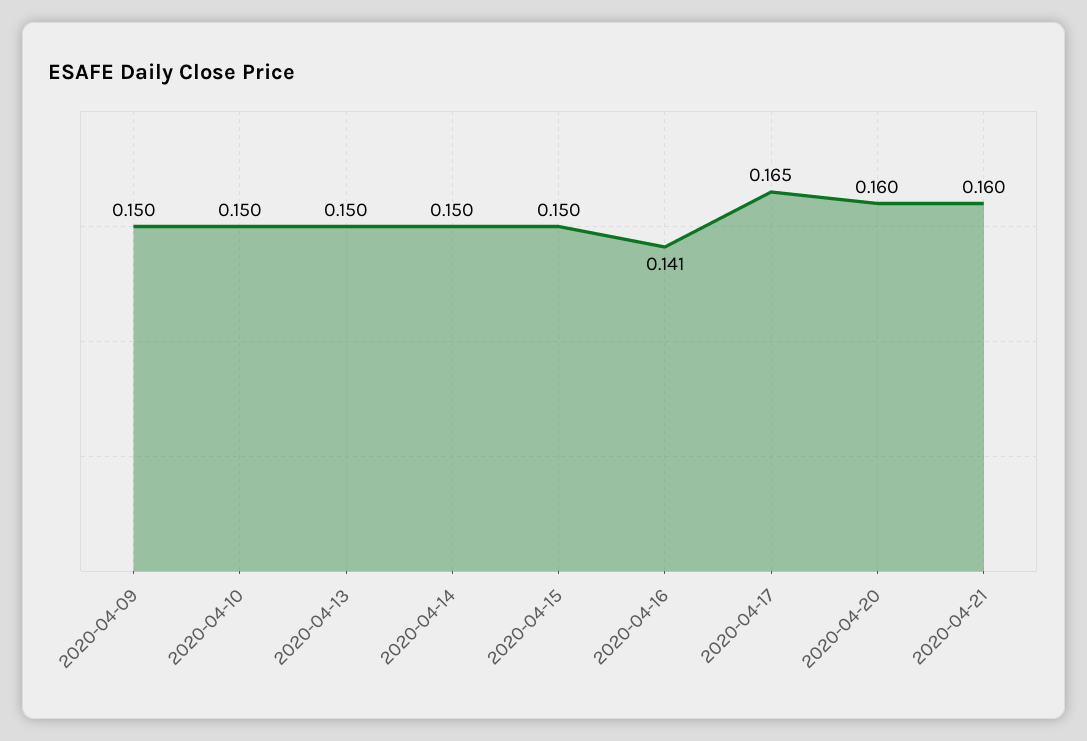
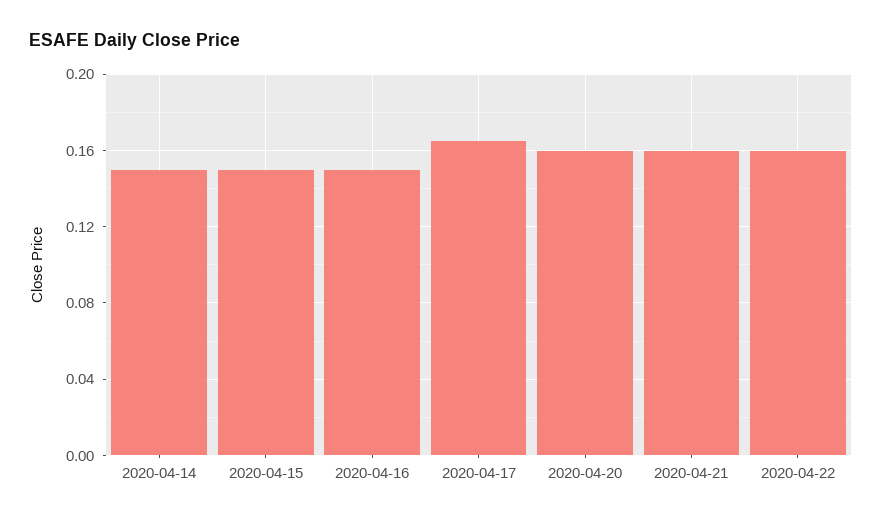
2020-04-09: 0.15 -> none
2020-04-10: 0.15 -> none
2020-04-13: 0.15 -> none
2020-04-16: 0.141 -> 0.15
2020-04-22: none -> 0.16

